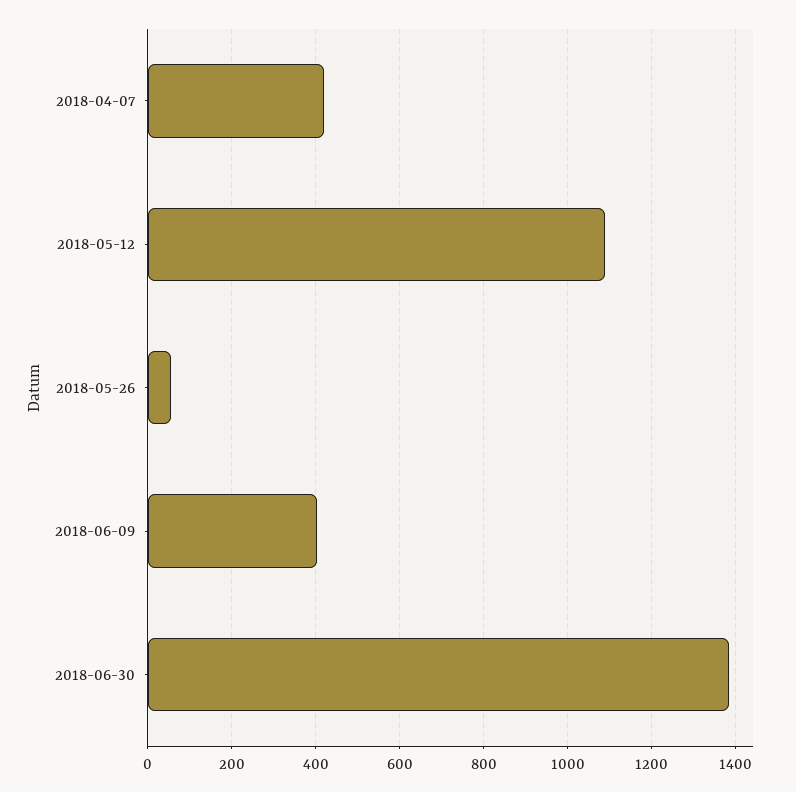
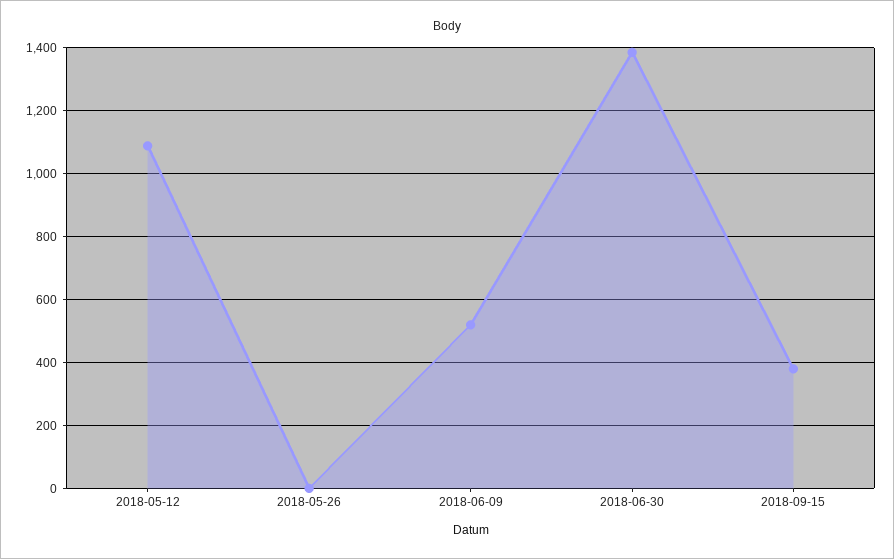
2018-04-07: 420 -> none
2018-05-26: 60 -> 0
2018-06-09: 400 -> 520
2018-09-15: none -> 380

